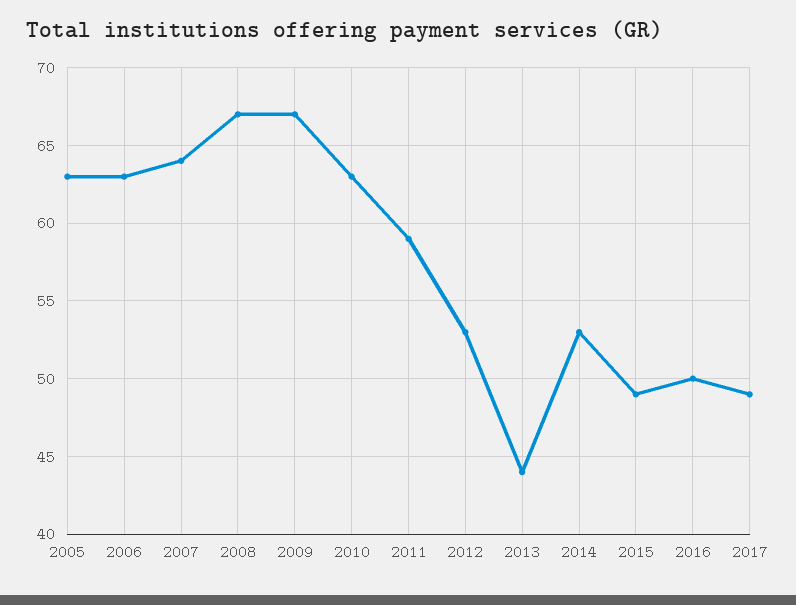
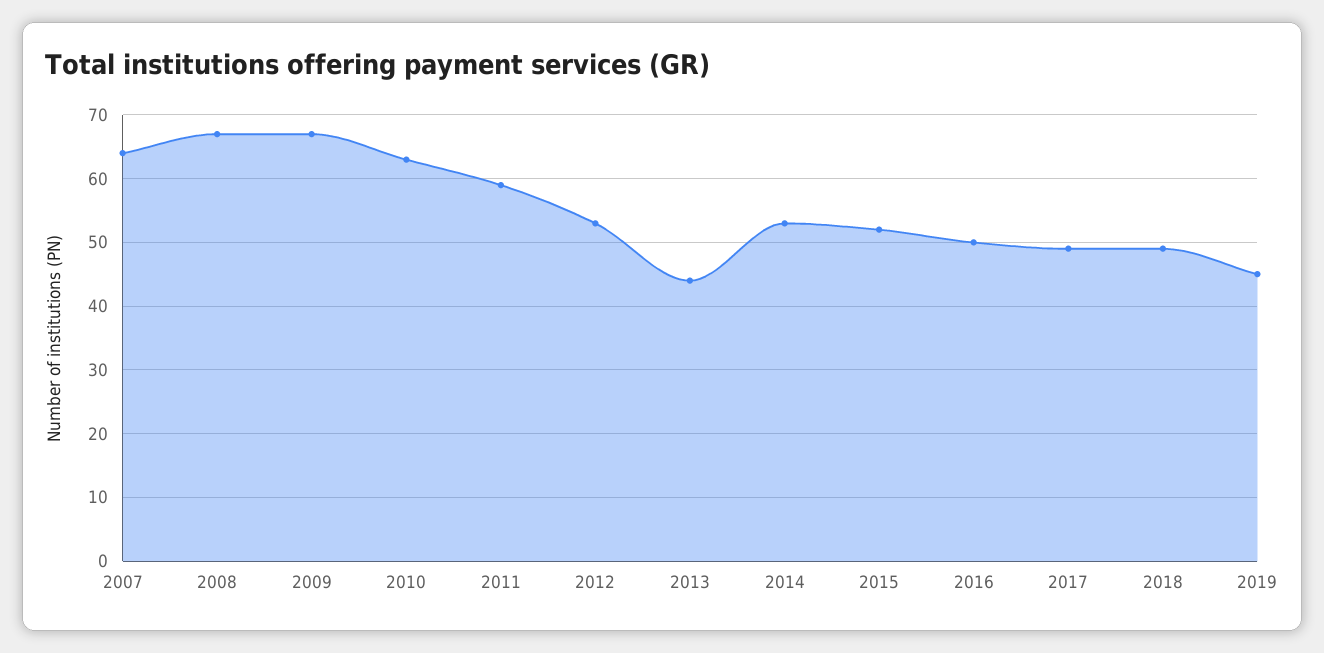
2005: 63 -> none
2006: 63 -> none
2015: 49 -> 52
2018: none -> 49
2019: none -> 45

